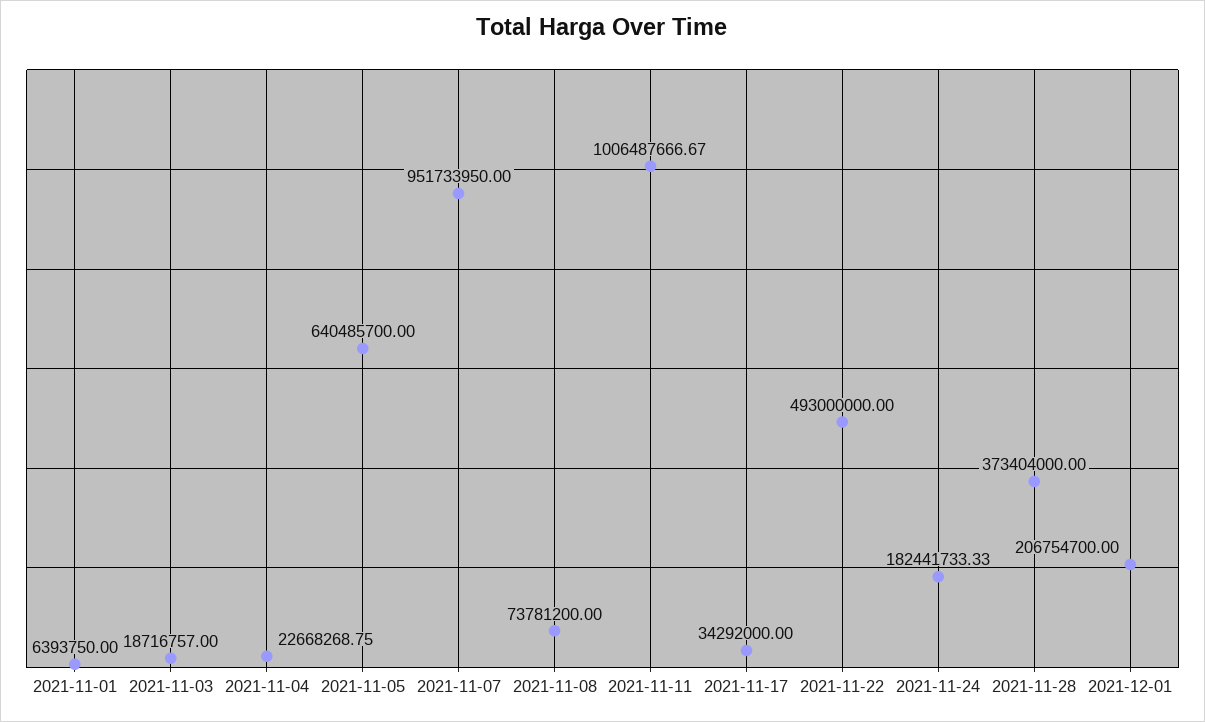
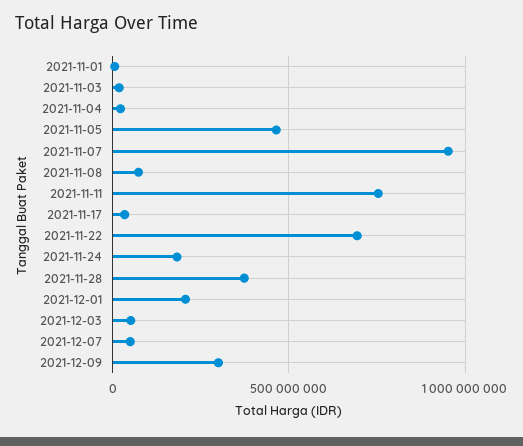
2021-11-05: 640485700 -> 450000000
2021-11-11: 1006487666.67 -> 750000000
2021-11-22: 493000000 -> 700000000
2021-12-03: none -> 50000000
2021-12-07: none -> 50000000
2021-12-09: none -> 300000000

